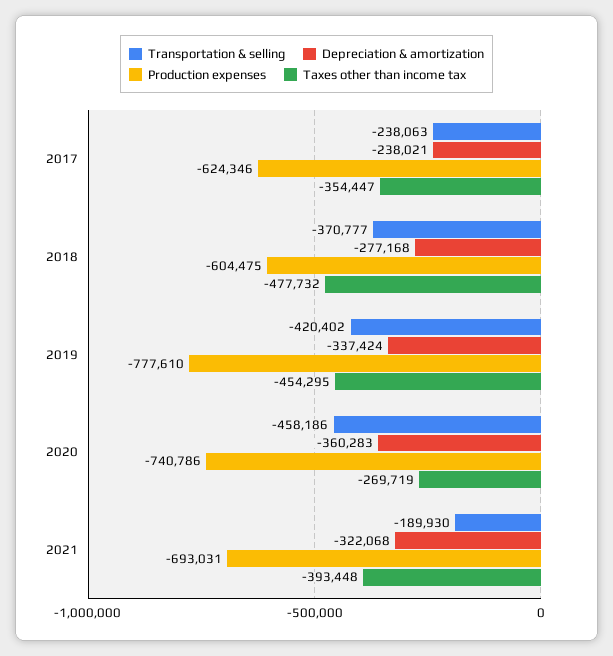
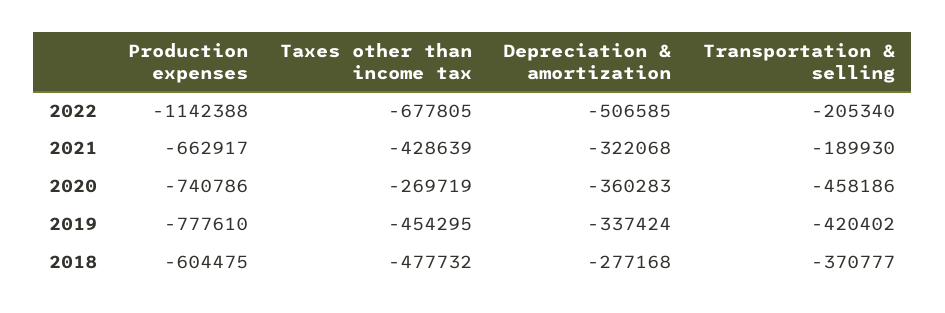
Transportation & selling, 2017: -238063 -> none
Depreciation & amortization, 2017: -238021 -> none
Production expenses, 2017: -624346 -> none
Taxes other than income tax, 2017: -354447 -> none
Production expenses, 2021: -693031 -> -662917
Taxes other than income tax, 2021: -393448 -> -428639
Production expenses, 2022: none -> -1142388
Taxes other than income tax, 2022: none -> -677805
Depreciation & amortization, 2022: none -> -506585
Transportation & selling, 2022: none -> -205340

